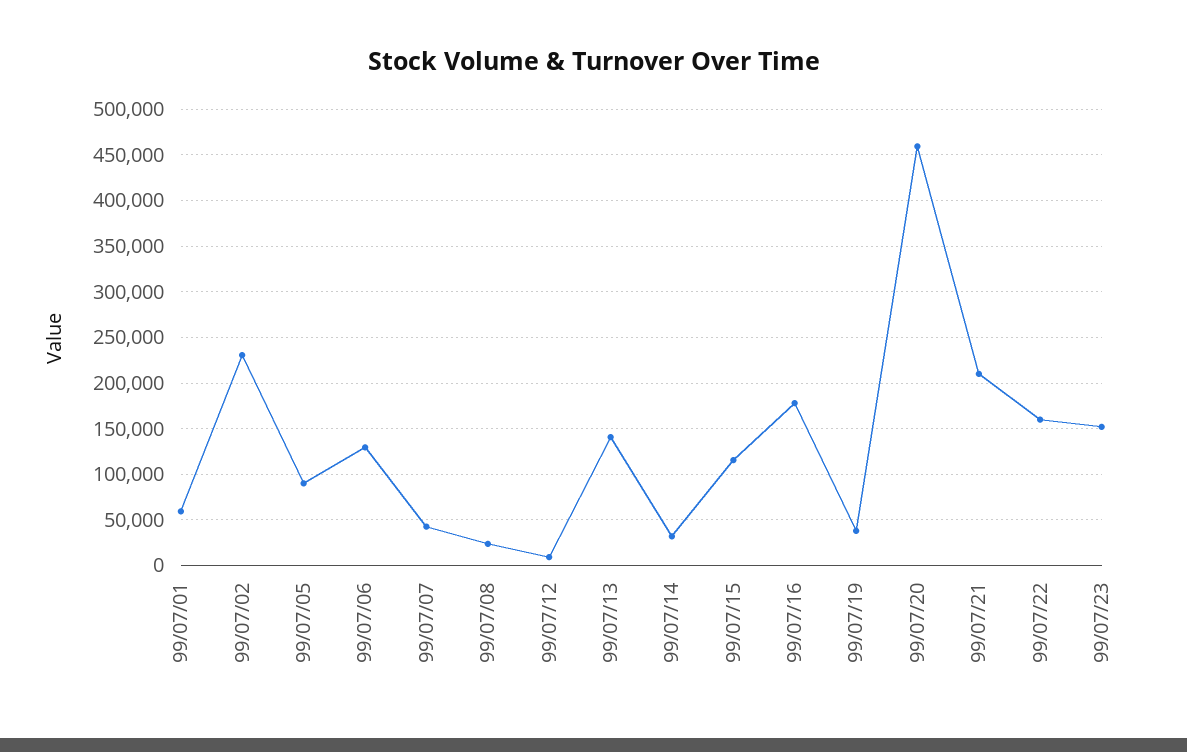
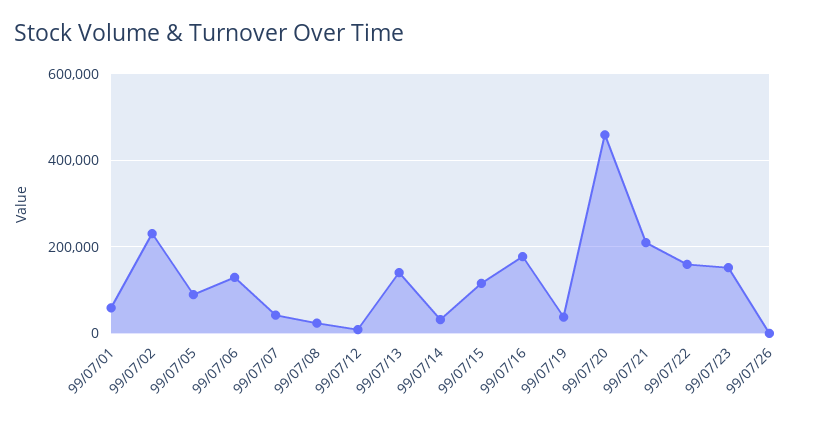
99/07/26: none -> 0

